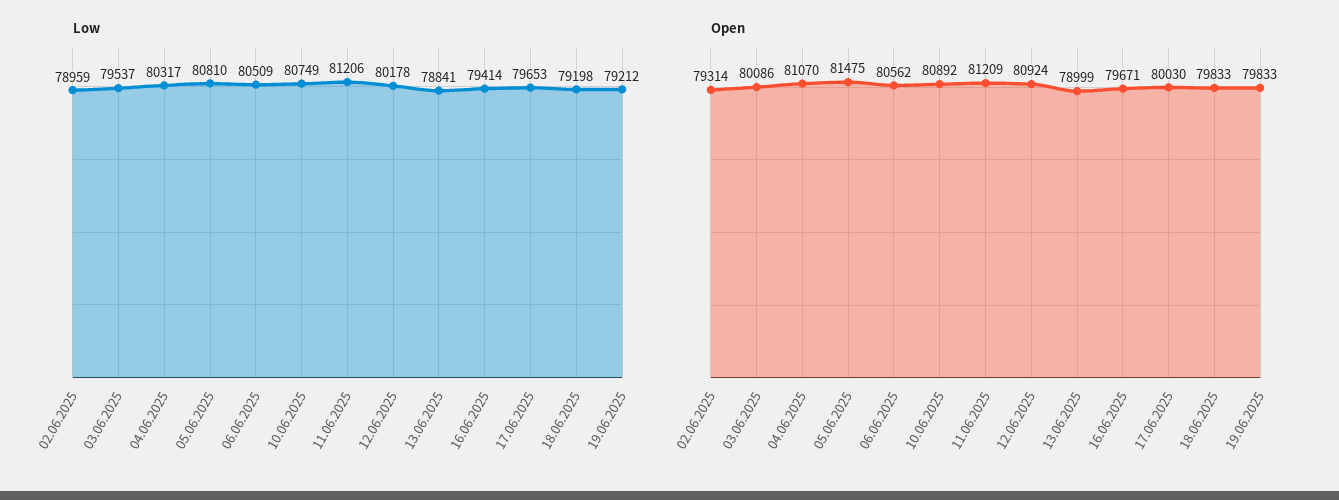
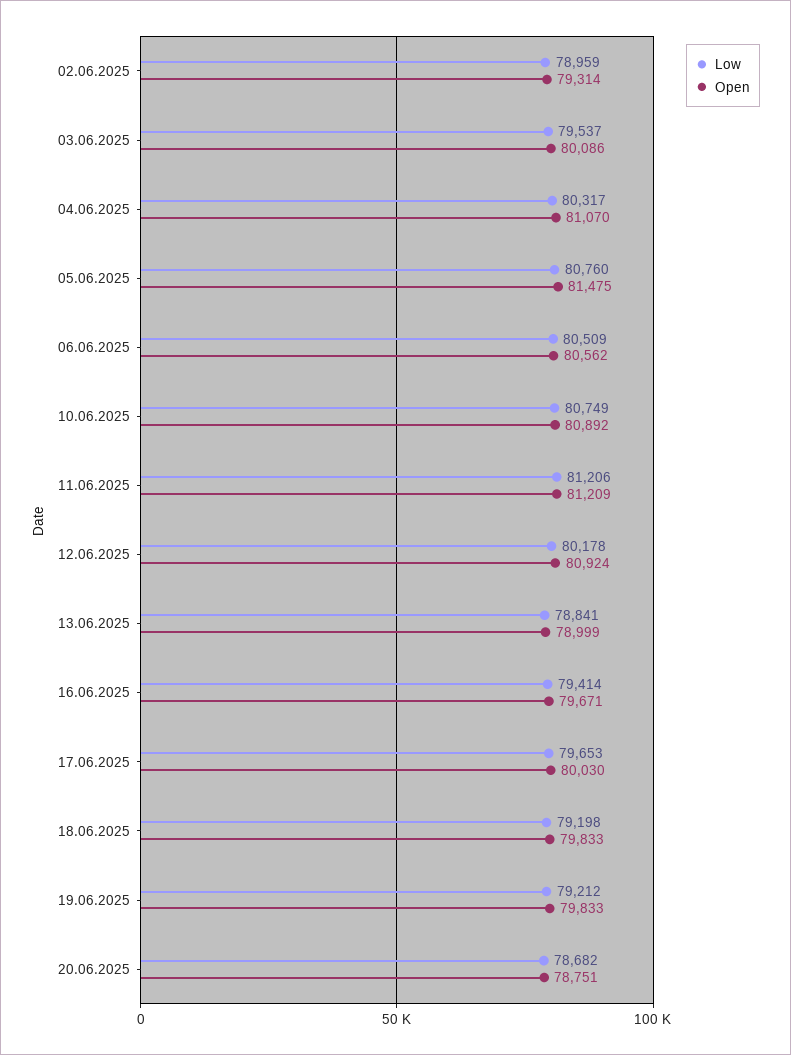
Low, 05.06.2025: 80810 -> 80760
Low, 20.06.2025: none -> 78682
Open, 20.06.2025: none -> 78751

